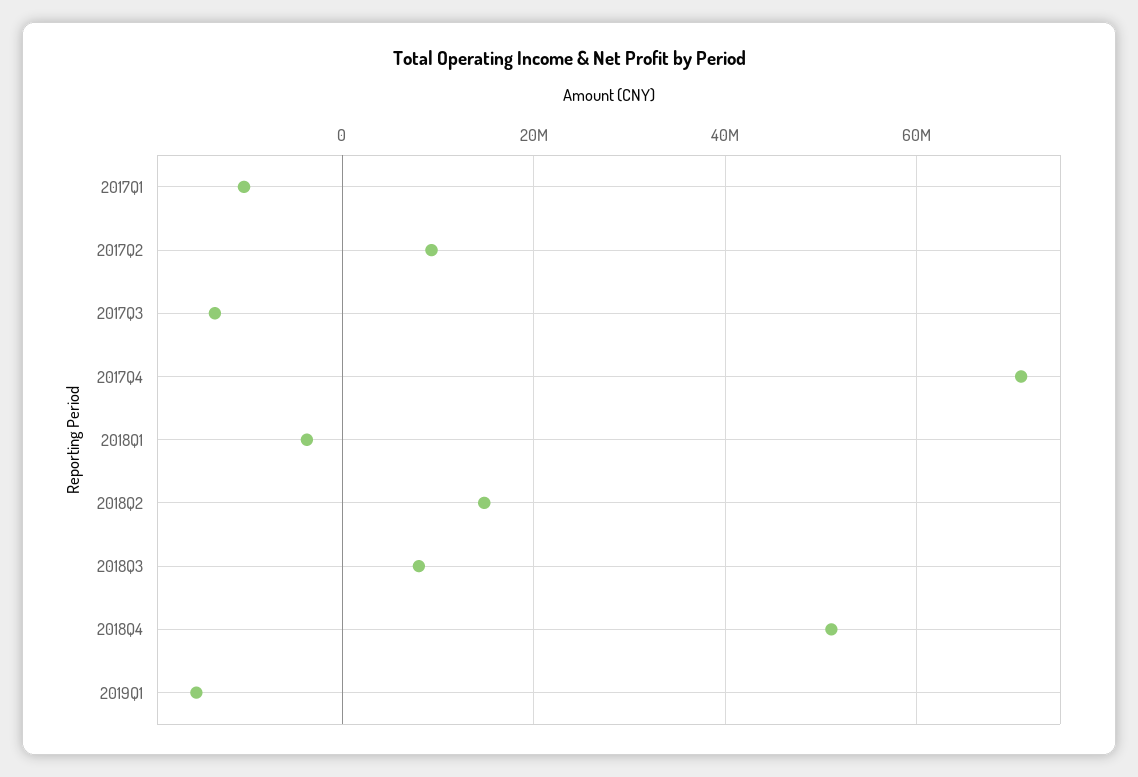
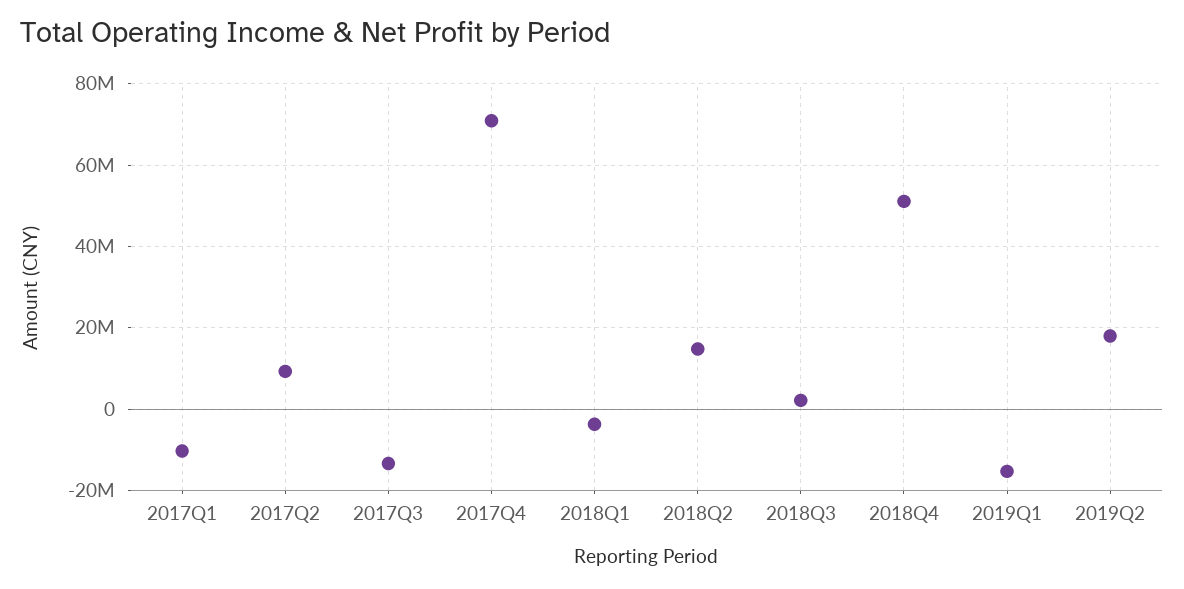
2018Q3: 8000000 -> 2000000
2019Q2: none -> 18000000

